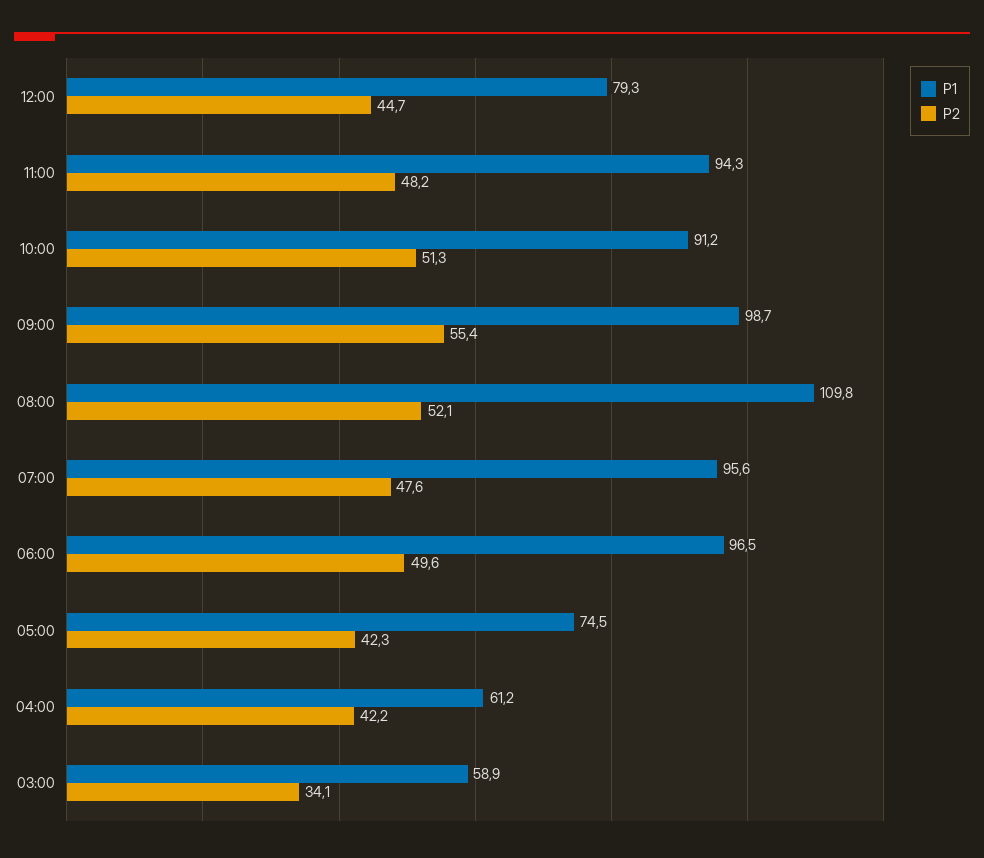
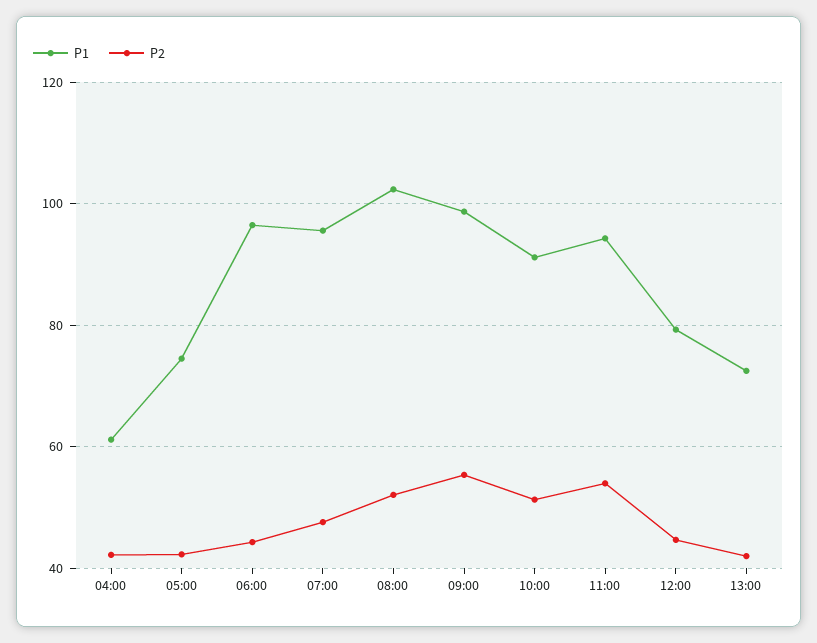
P2, 11:00: 48.2 -> 54
P1, 08:00: 109.8 -> 102
P2, 06:00: 49.6 -> 44
P1, 03:00: 58.9 -> none
P2, 03:00: 34.1 -> none
P1, 13:00: none -> 72
P2, 13:00: none -> 42

